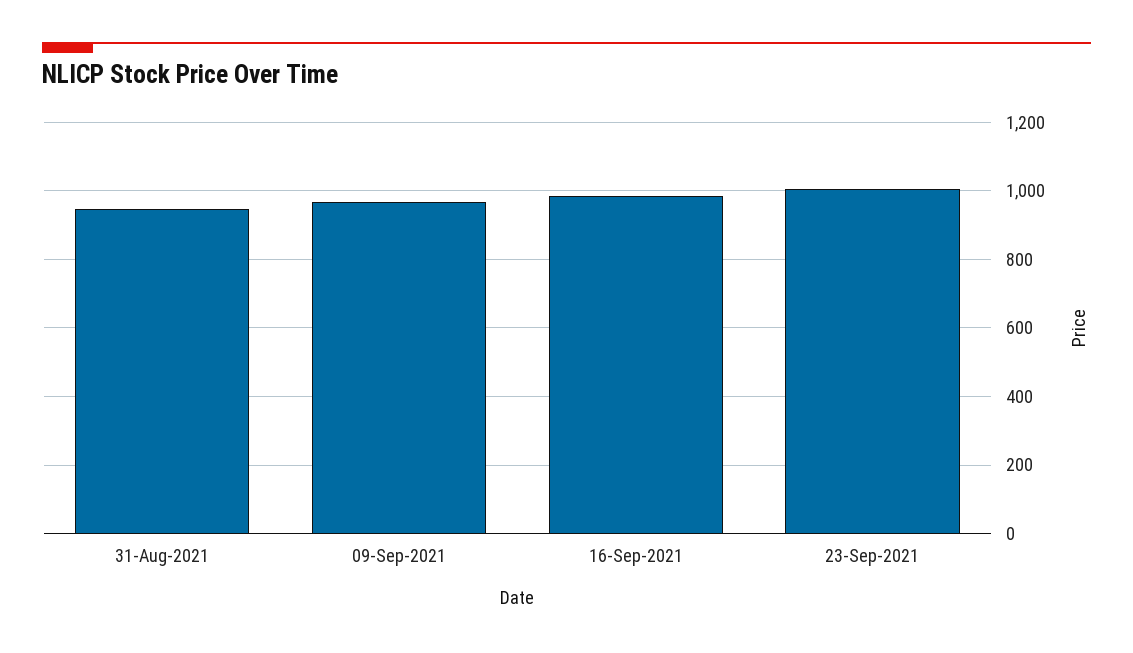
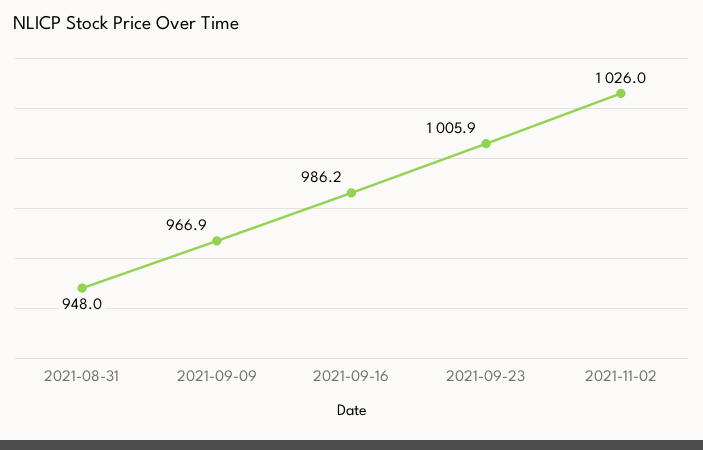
2021-11-02: none -> 1026

